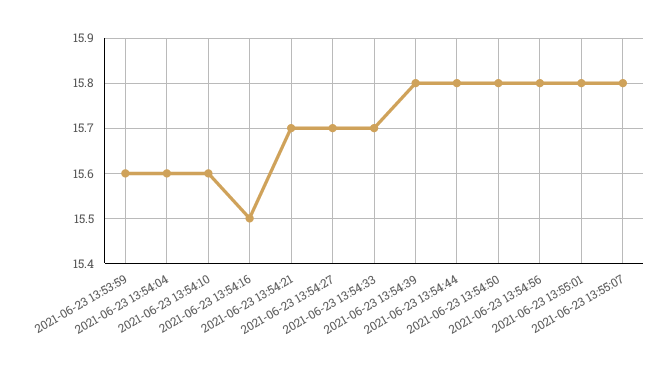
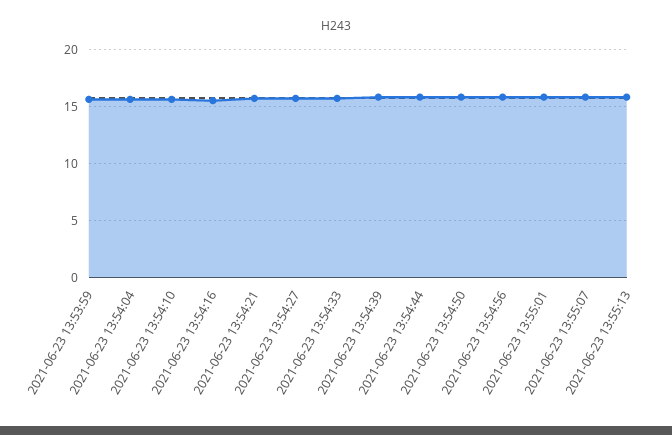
2021-06-23 13:55:13: none -> 16

